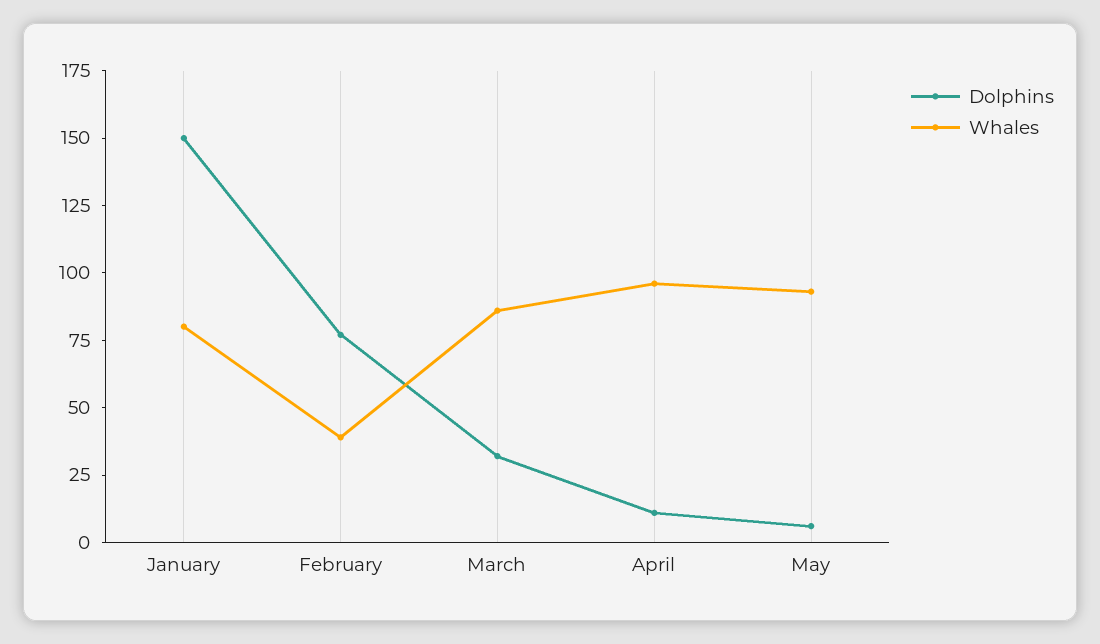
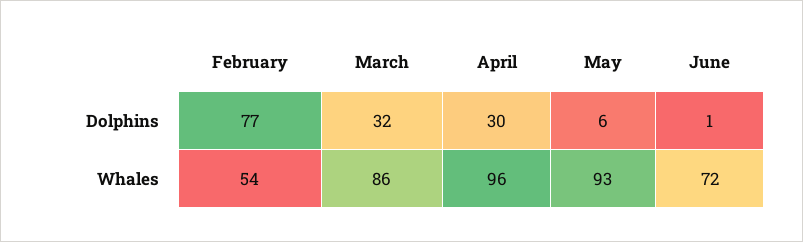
Dolphins, January: 150 -> none
Whales, January: 80 -> none
Whales, February: 40 -> 54
Dolphins, April: 10 -> 30
Dolphins, June: none -> 1
Whales, June: none -> 72

